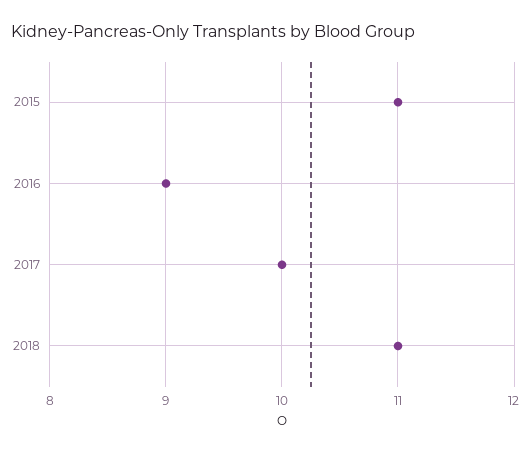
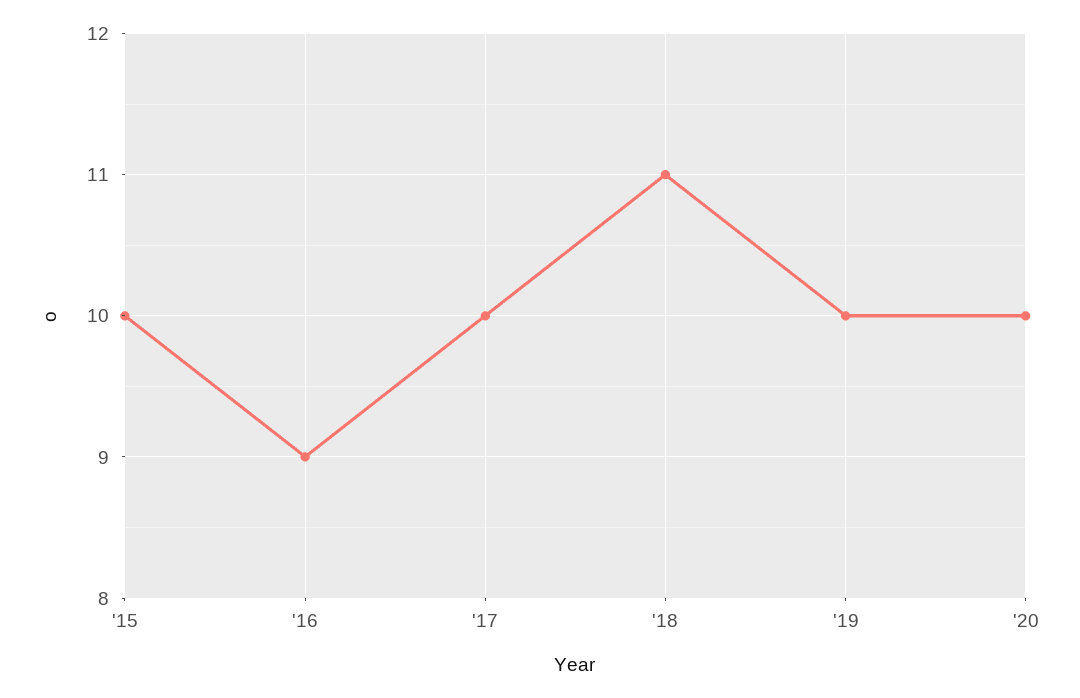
2015: 11 -> 10
'19: none -> 10
'20: none -> 10

